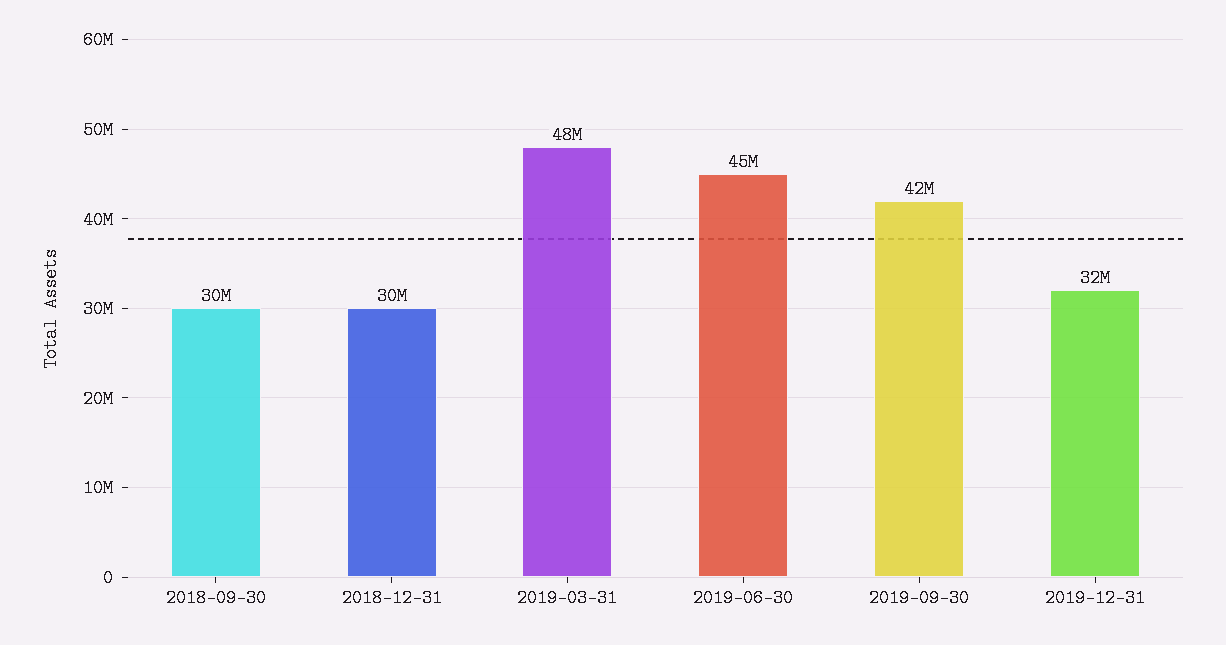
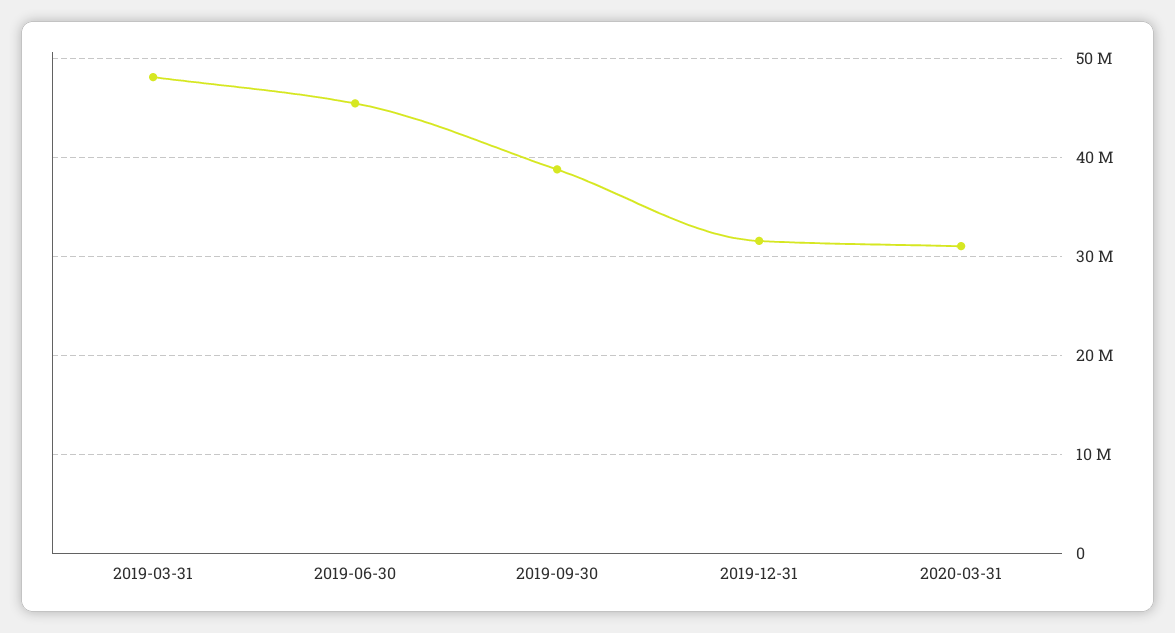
2018-09-30: 30000000 -> none
2018-12-31: 30000000 -> none
2019-09-30: 42000000 -> 39000000
2020-03-31: none -> 31000000

